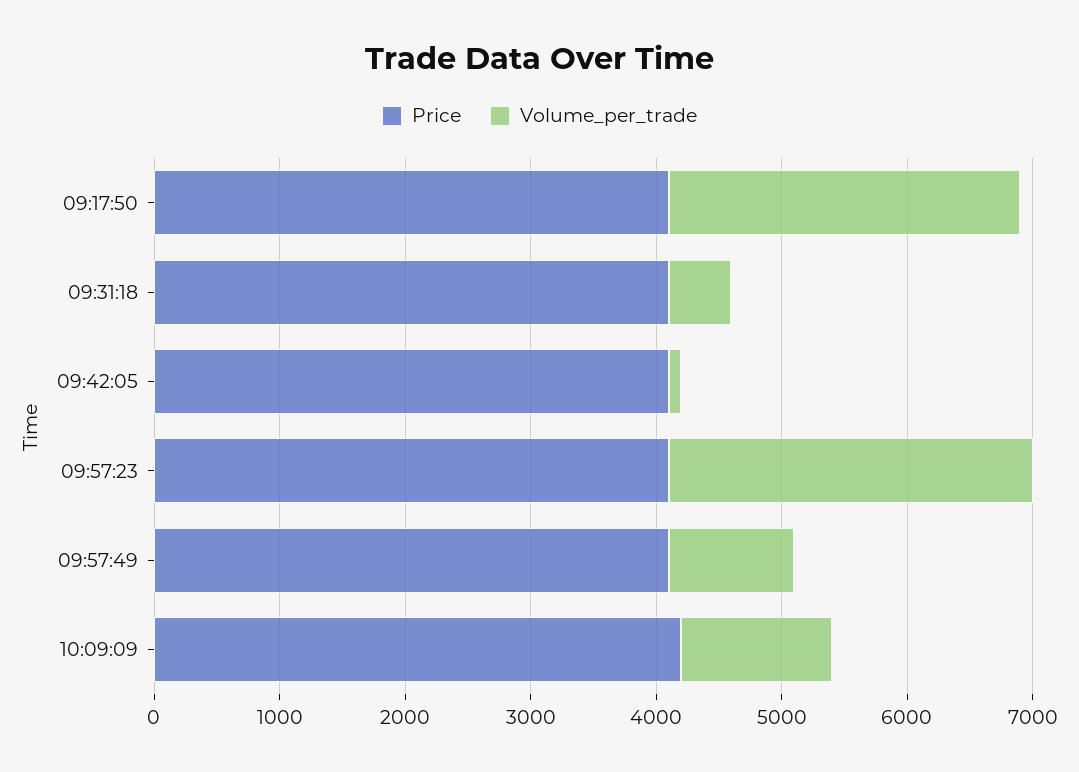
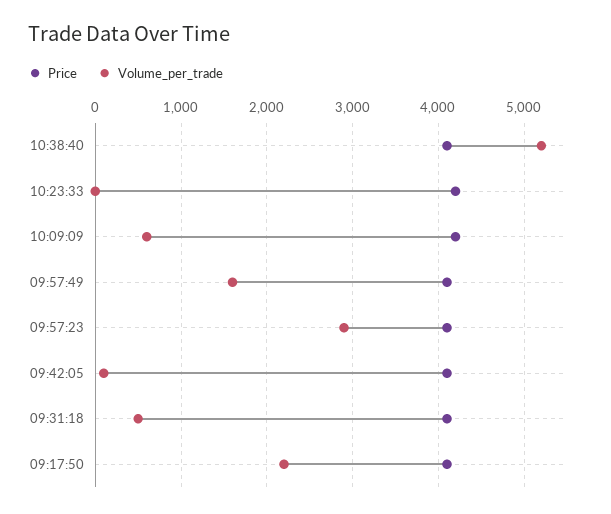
Volume_per_trade, 09:17:50: 2800 -> 2200
Volume_per_trade, 09:57:49: 1000 -> 1600
Volume_per_trade, 10:09:09: 1200 -> 600
Price, 10:38:40: none -> 4100
Volume_per_trade, 10:38:40: none -> 5200
Price, 10:23:33: none -> 4200
Volume_per_trade, 10:23:33: none -> 0

